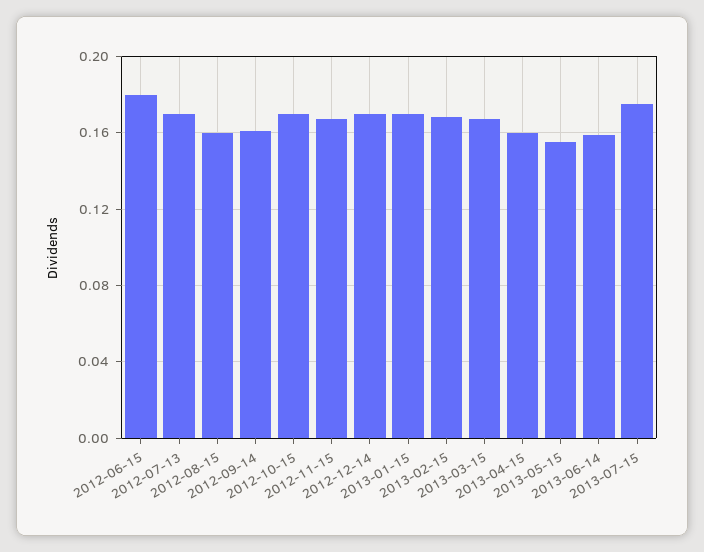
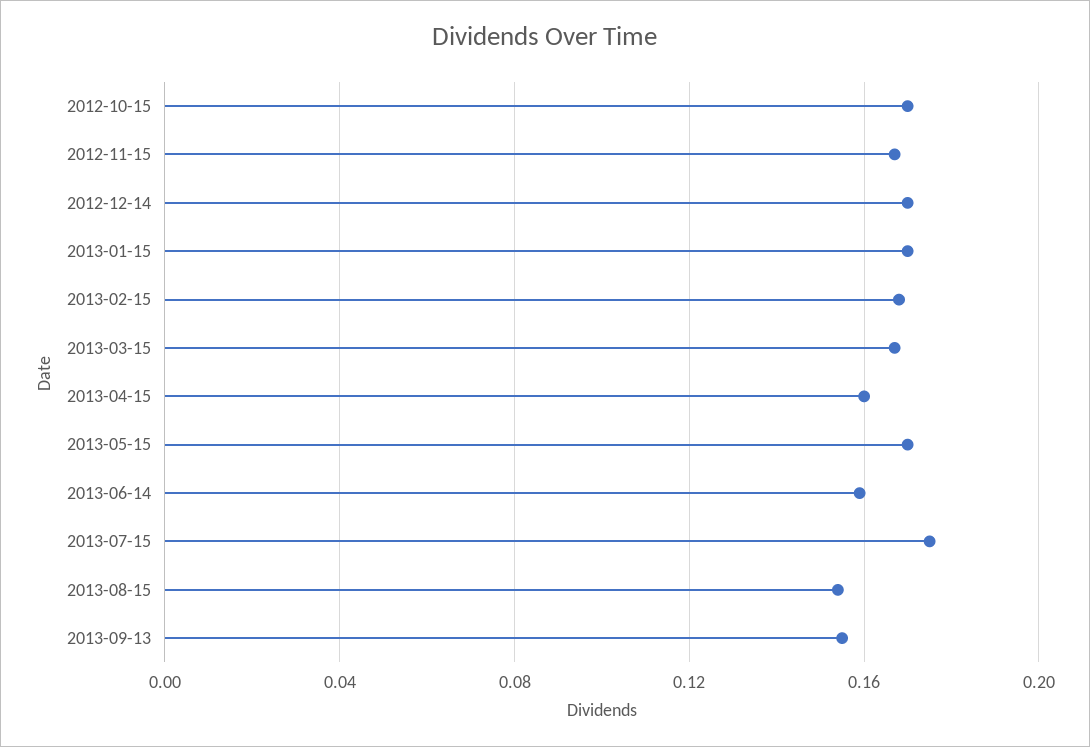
2012-06-15: 0.18 -> none
2012-07-13: 0.17 -> none
2012-08-15: 0.16 -> none
2012-09-14: 0.16 -> none
2013-05-15: 0.155 -> 0.17
2013-08-15: none -> 0.155
2013-09-13: none -> 0.155

